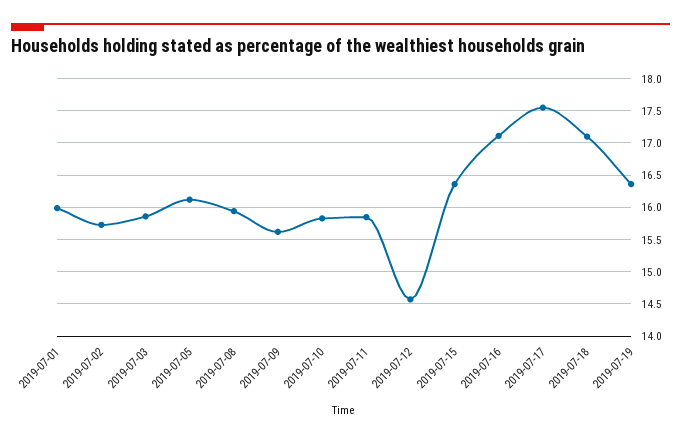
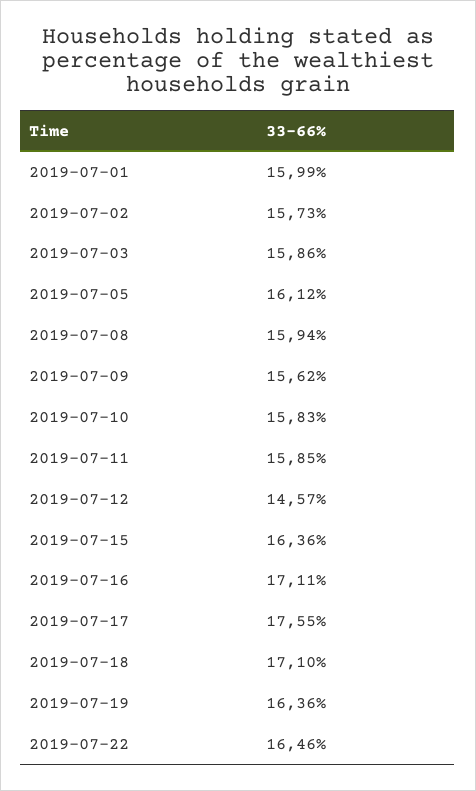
2019-07-22: none -> 16.46

